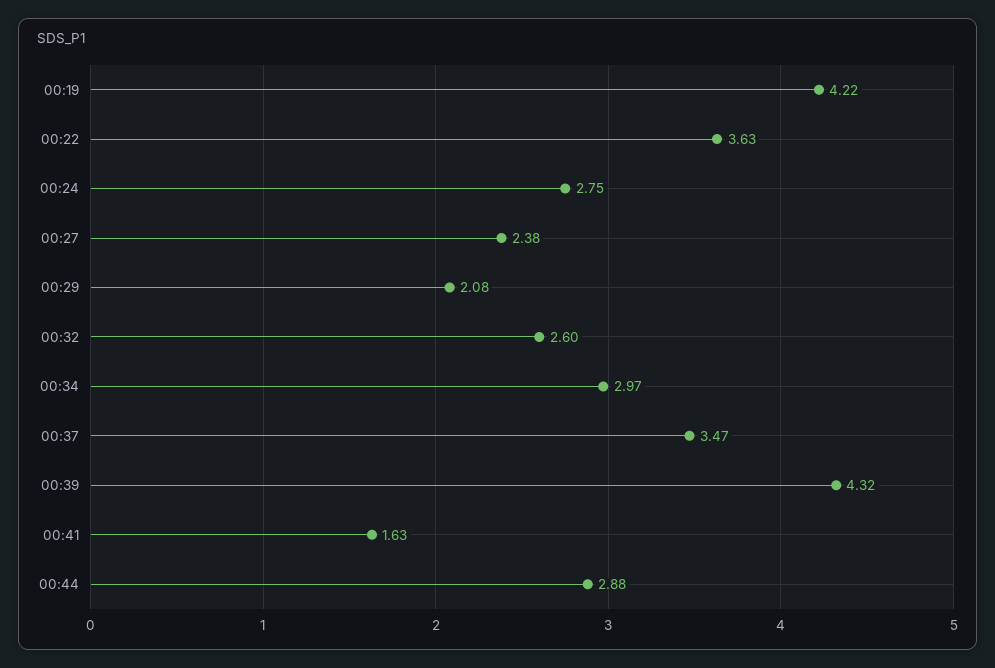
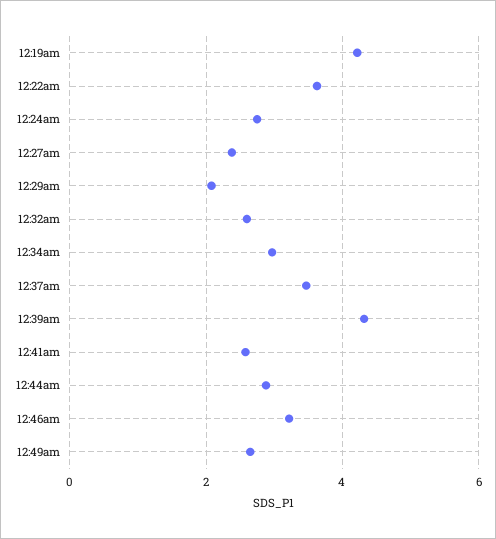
00:41: 1.63 -> 2.6
12:46am: none -> 3.2
12:49am: none -> 2.6

